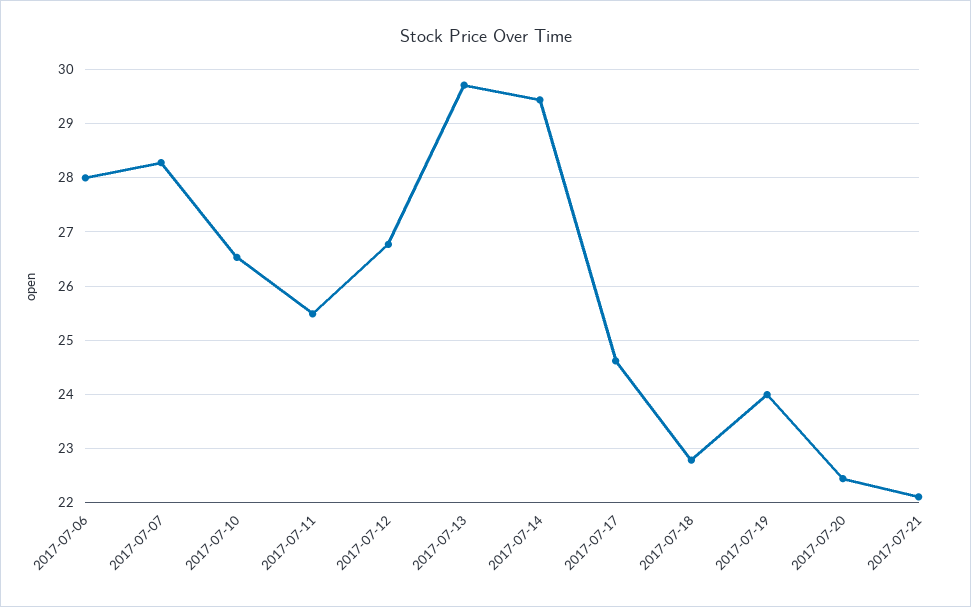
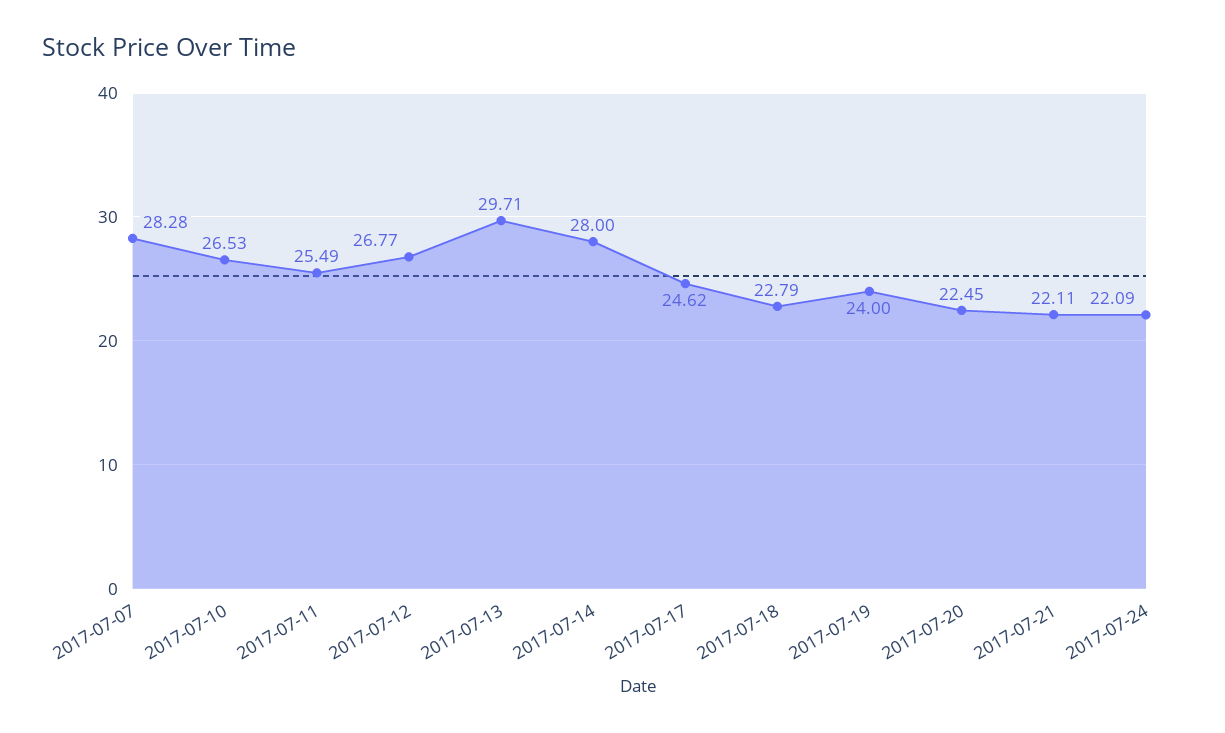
2017-07-06: 28 -> none
2017-07-14: 29.4 -> 28
2017-07-24: none -> 22.09

